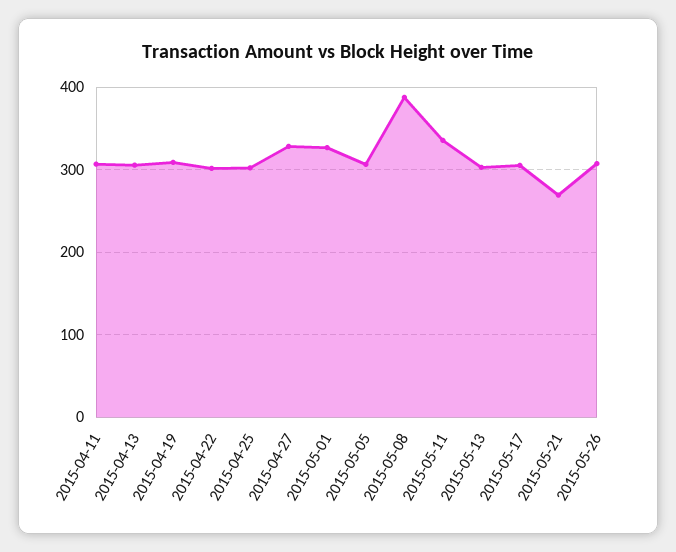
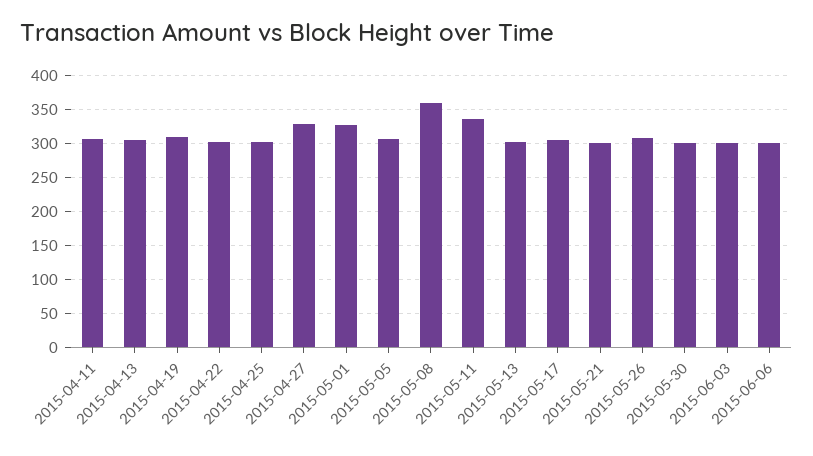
2015-05-08: 390 -> 360
2015-05-21: 270 -> 300
2015-05-30: none -> 300
2015-06-03: none -> 300
2015-06-06: none -> 300

